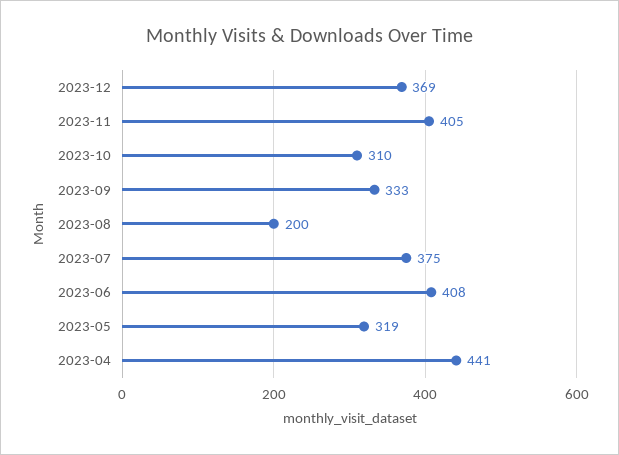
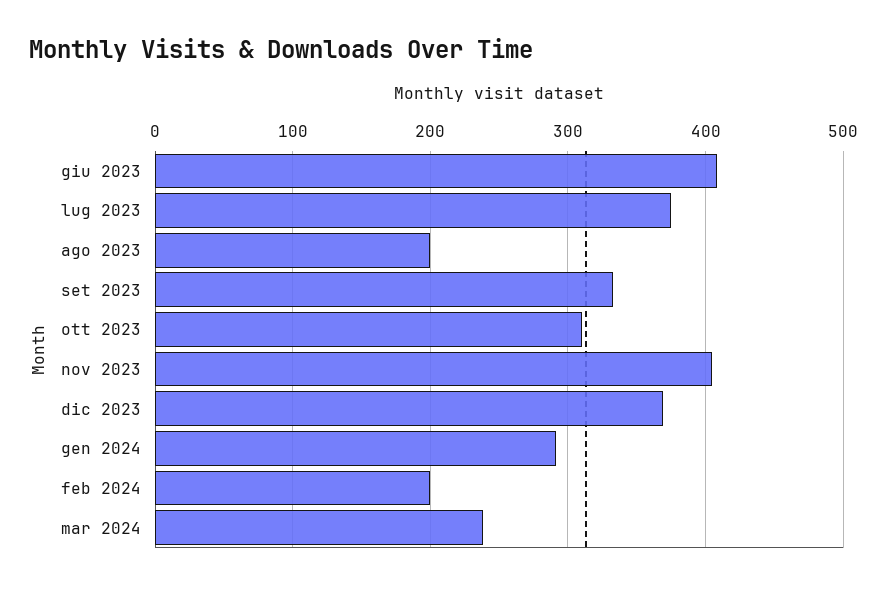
2023-05: 319 -> none
2023-04: 441 -> none
gen 2024: none -> 290
feb 2024: none -> 200
mar 2024: none -> 240

